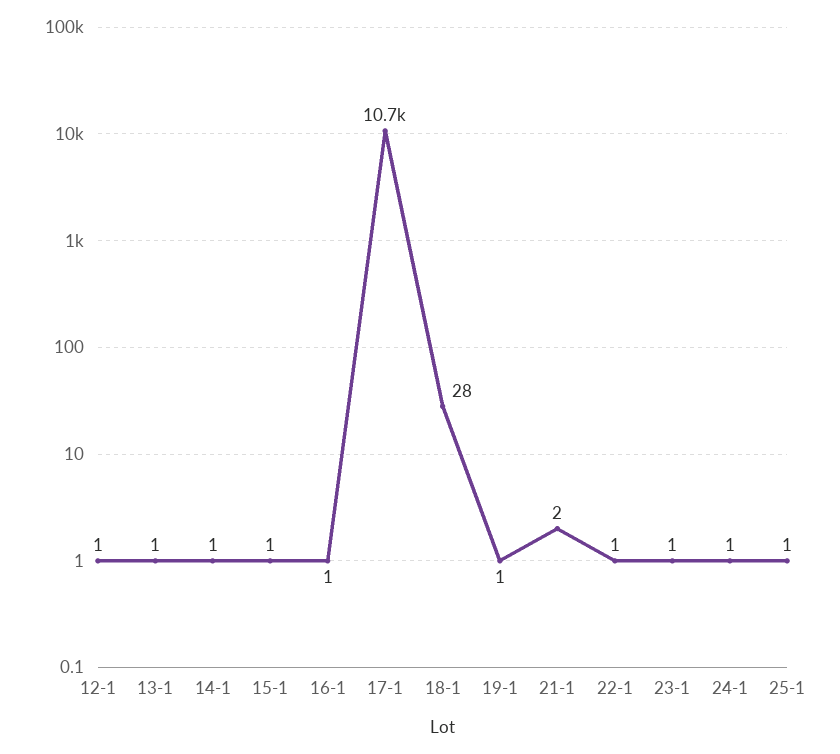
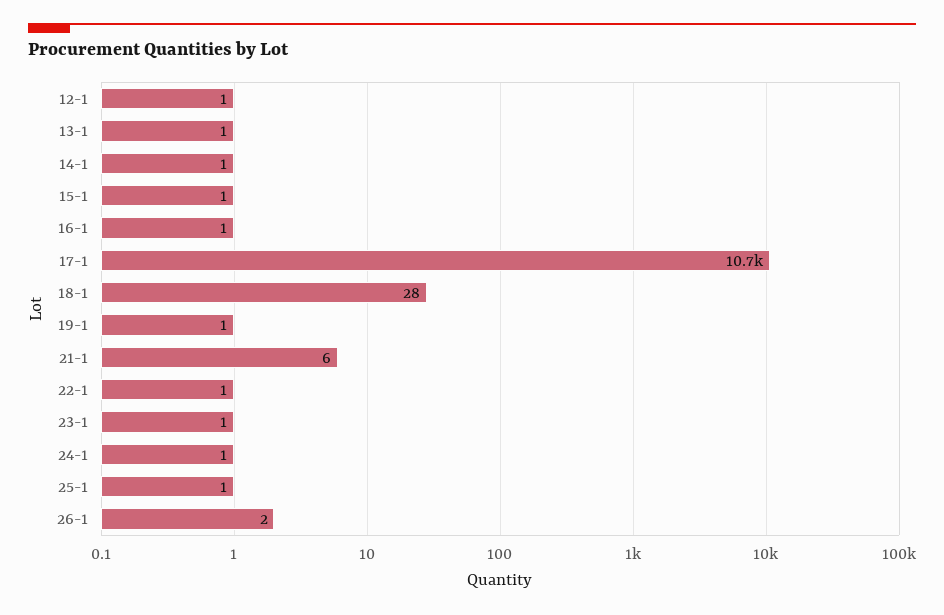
21-1: 2 -> 6
26-1: none -> 2

